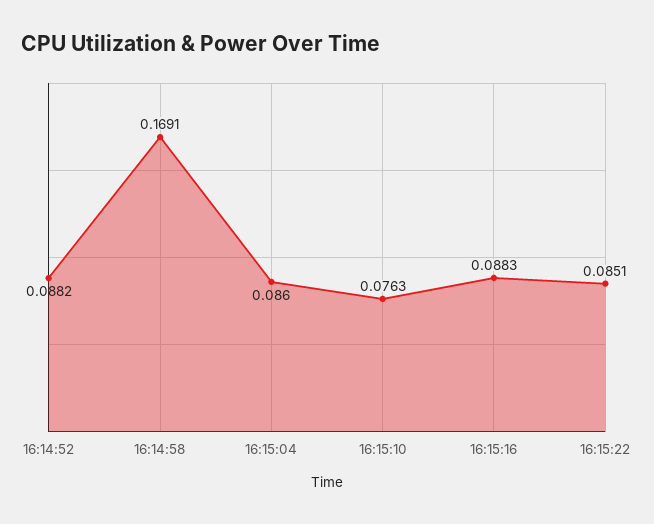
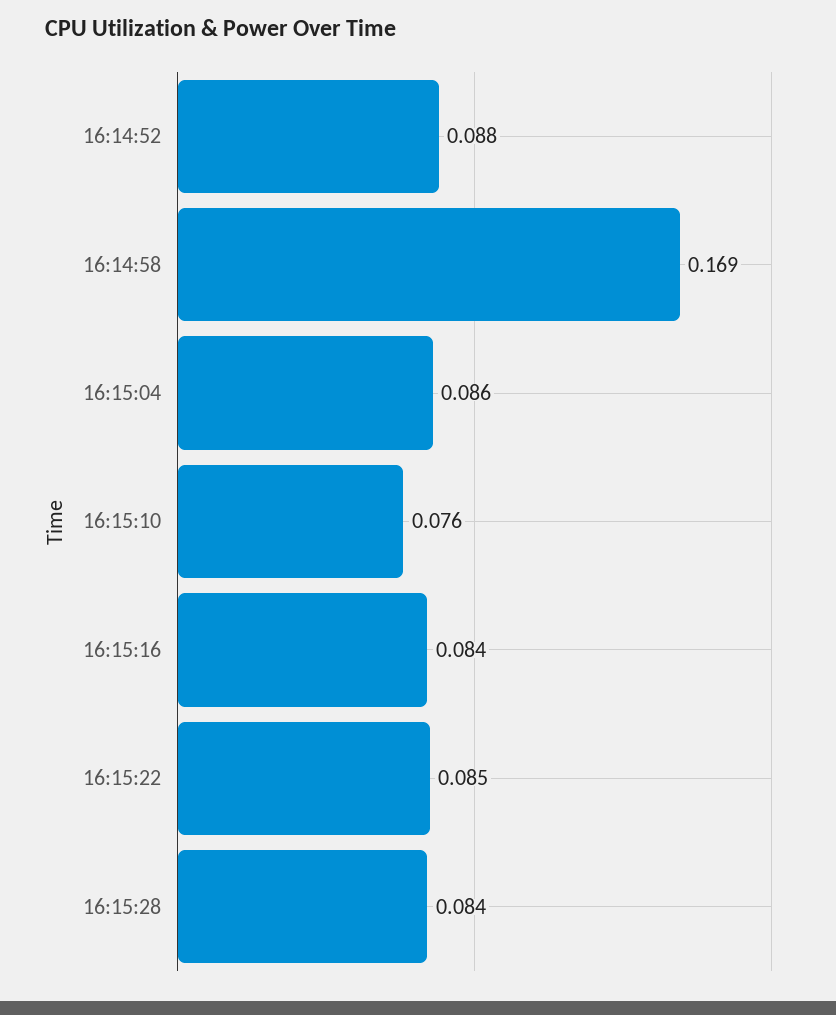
16:15:16: 0.0883 -> 0.084
16:15:28: none -> 0.084

